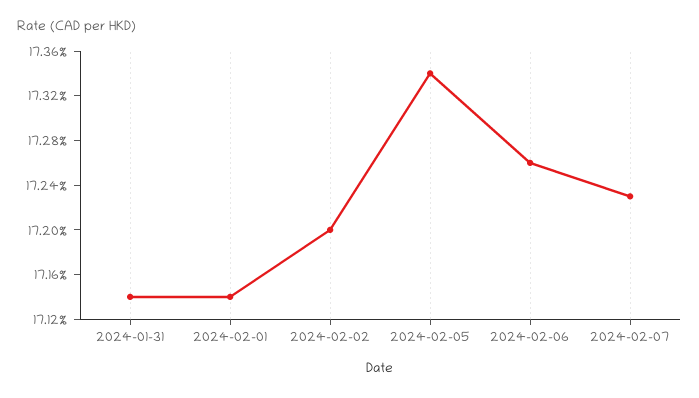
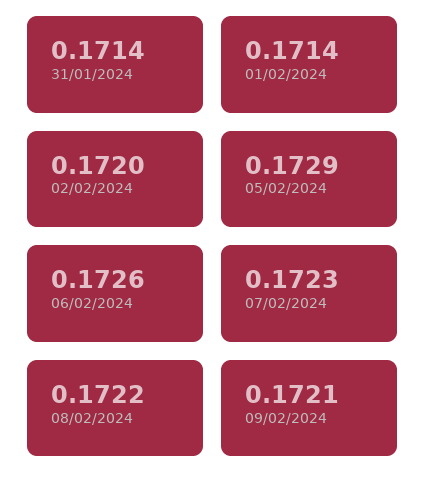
2024-02-05: 0.1734 -> 0.1729
08/02/2024: none -> 0.1722
09/02/2024: none -> 0.1721

